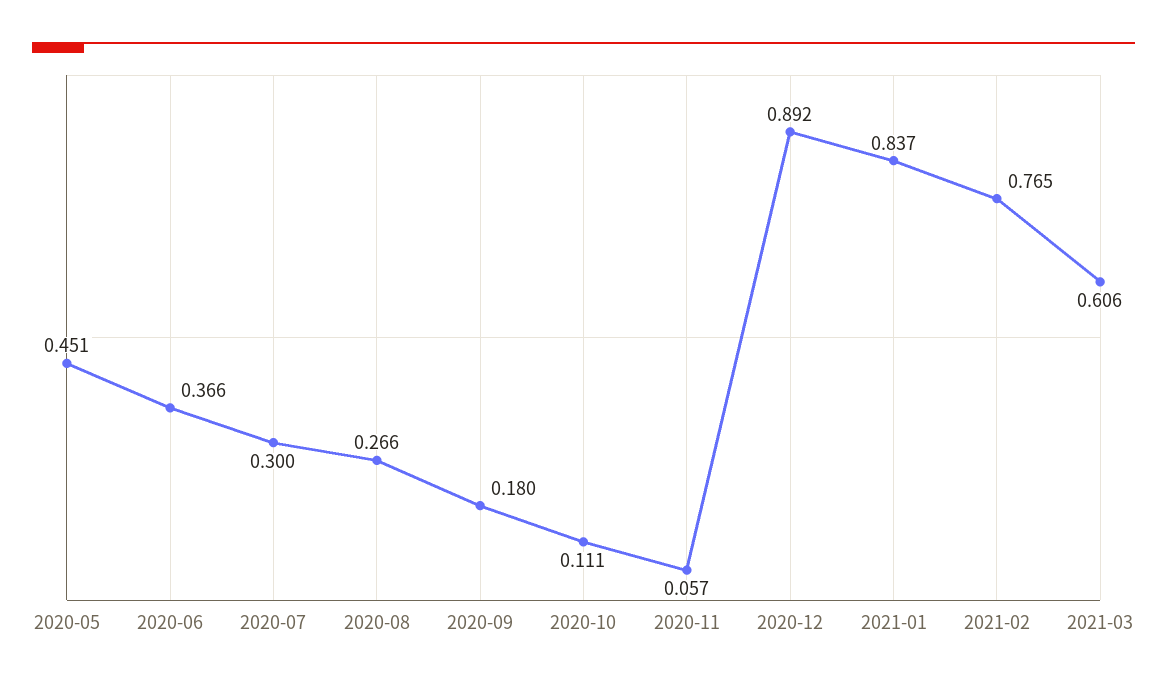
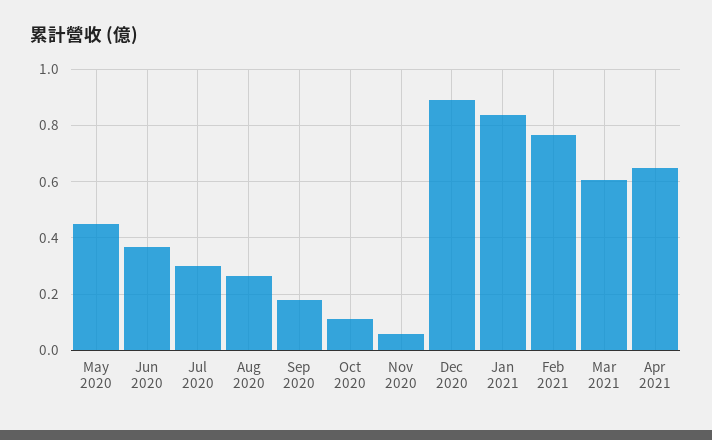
Apr 2021: none -> 0.65

